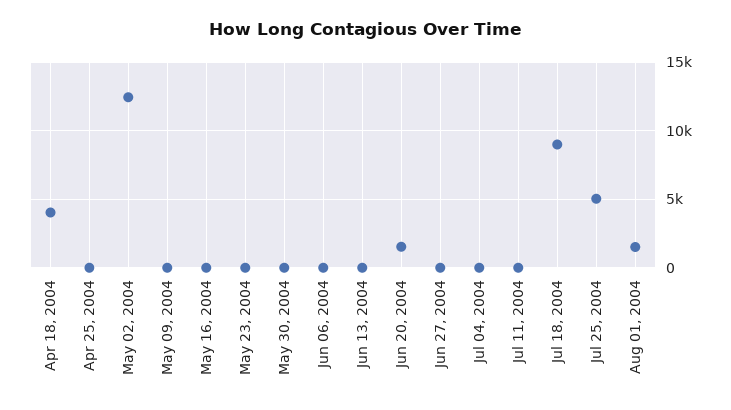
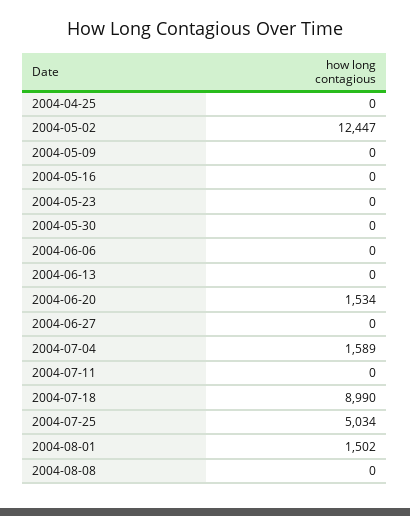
Apr 18, 2004: 4000 -> none
Jul 04, 2004: 0 -> 1589
2004-08-08: none -> 0

